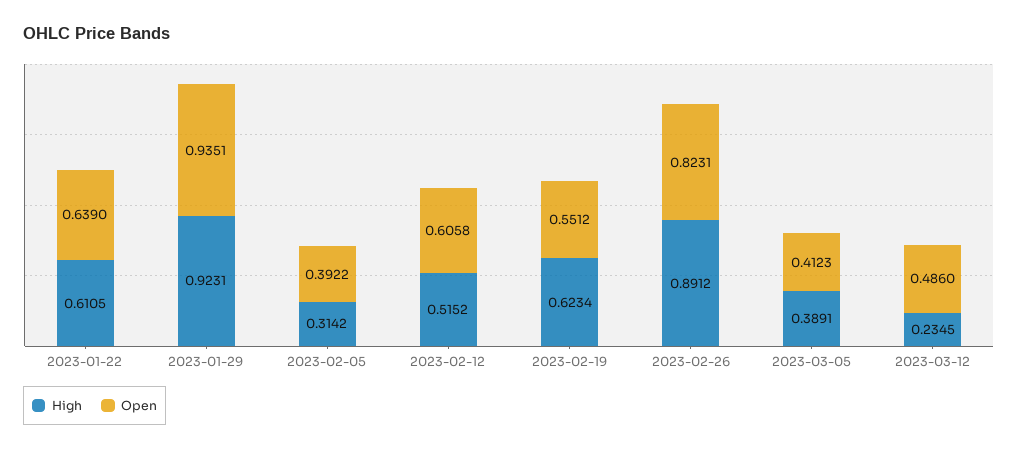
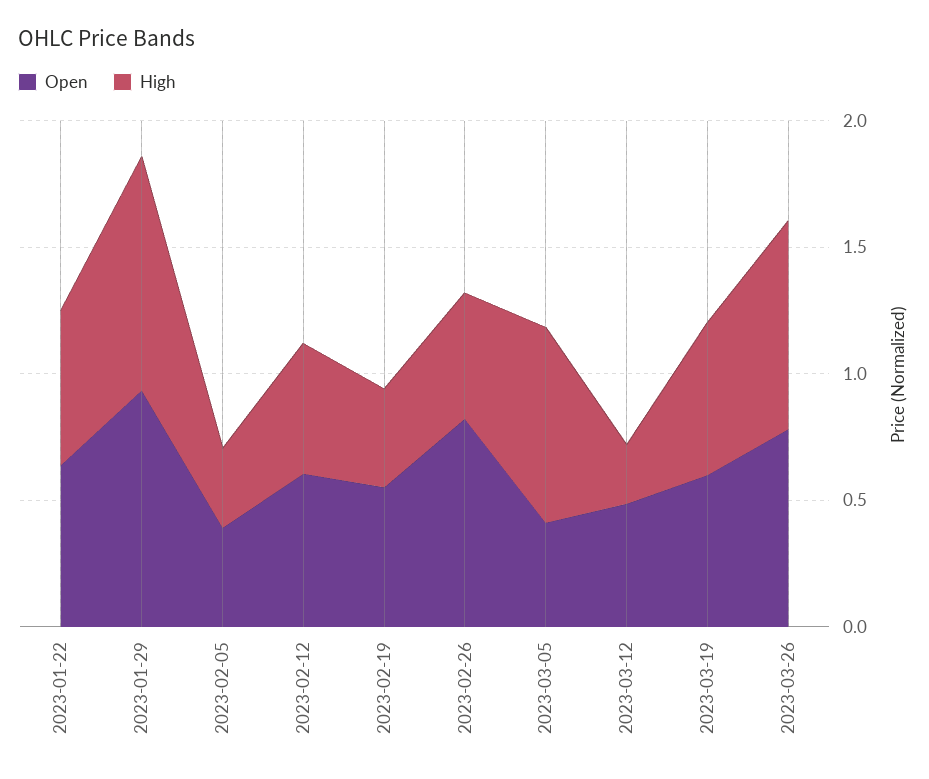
High, 2023-02-19: 0.6234 -> 0.4
High, 2023-02-26: 0.8912 -> 0.5
High, 2023-03-05: 0.3891 -> 0.8
Open, 2023-03-19: none -> 0.6
High, 2023-03-19: none -> 0.6
Open, 2023-03-26: none -> 0.8
High, 2023-03-26: none -> 0.8

